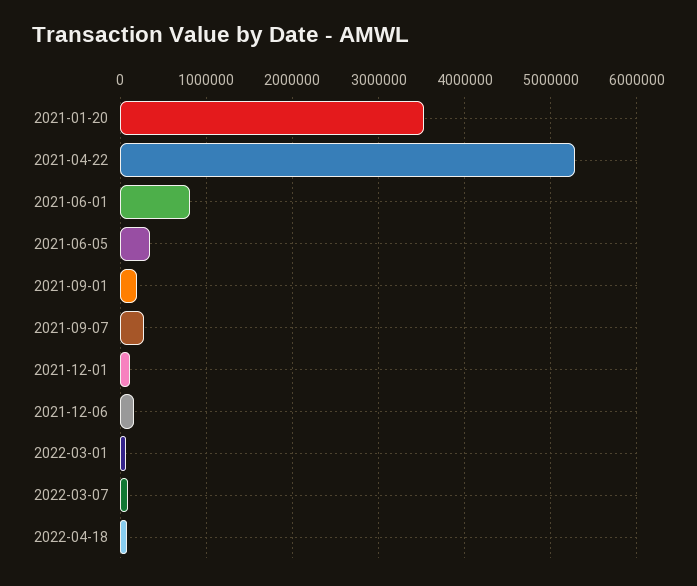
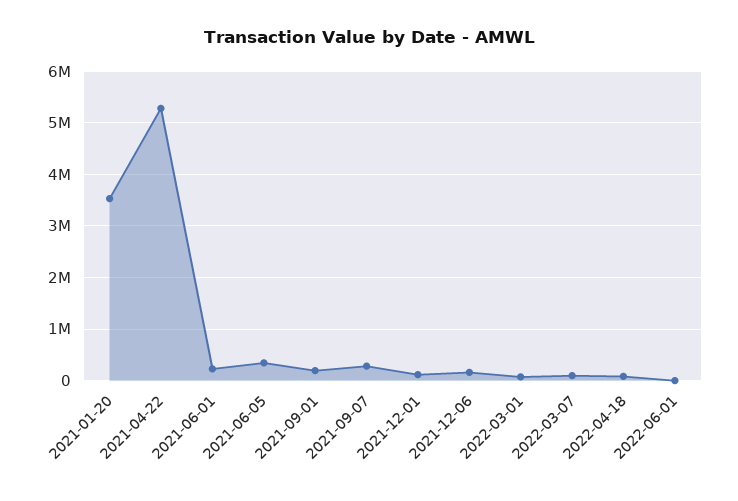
2021-06-01: 800000 -> 200000
2022-06-01: none -> 0

